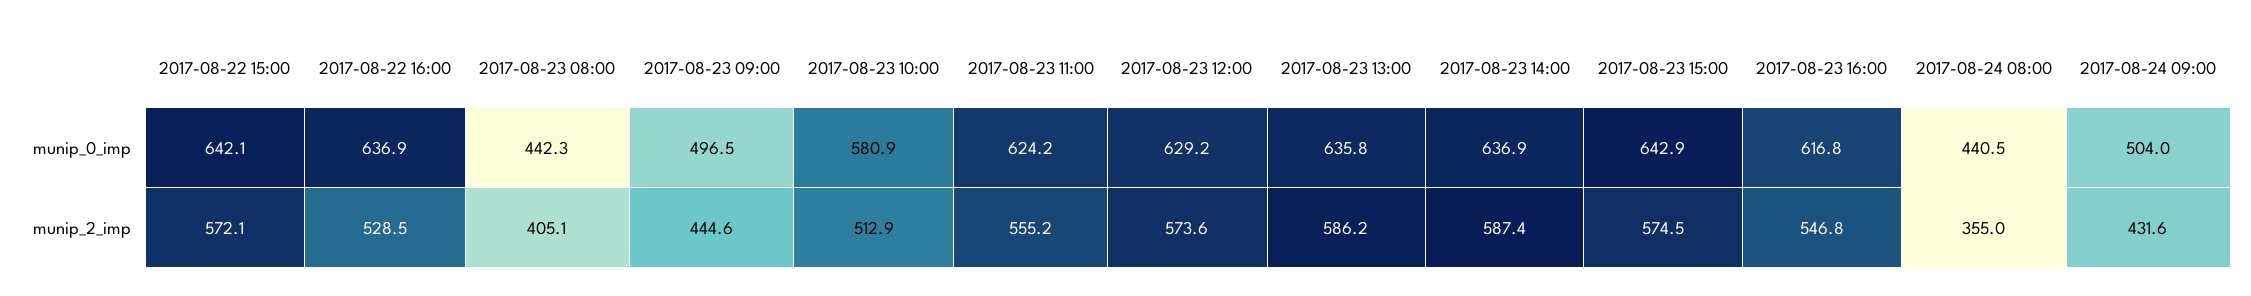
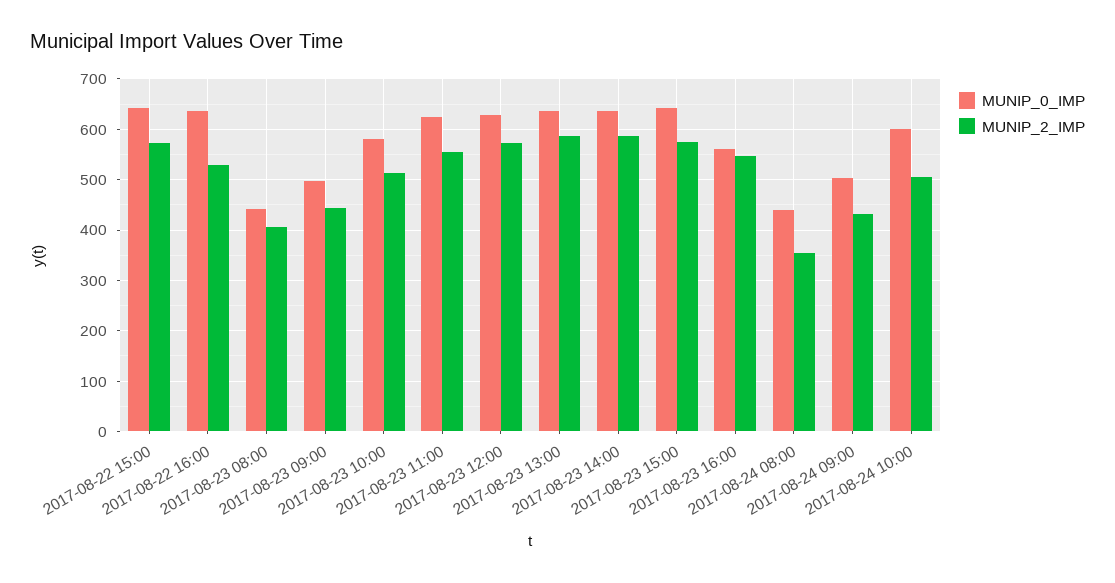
munip_0_imp, 2017-08-23 16:00: 616.8 -> 560
munip_0_imp, 2017-08-24 10:00: none -> 600
munip_2_imp, 2017-08-24 10:00: none -> 500

